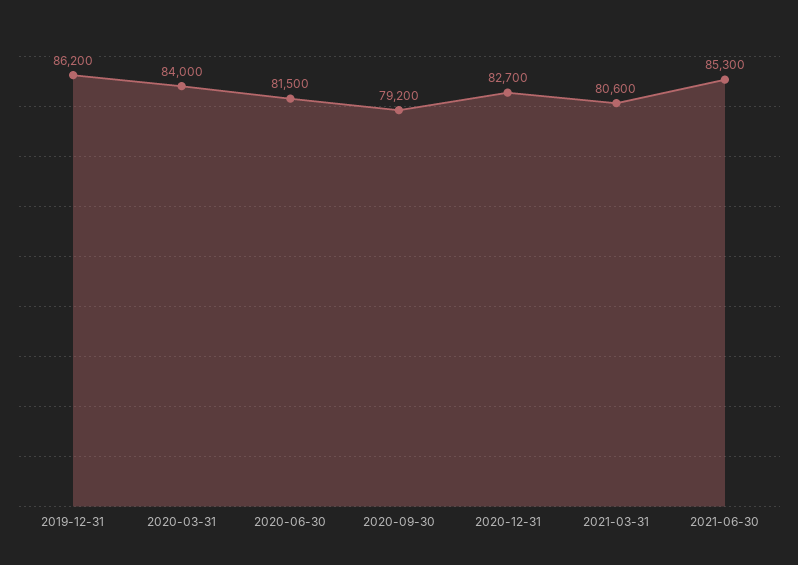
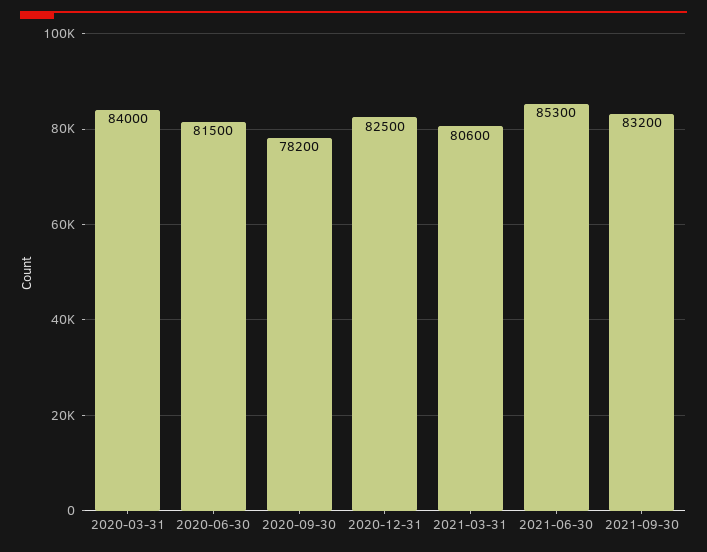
2019-12-31: 86200 -> none
2020-09-30: 79200 -> 78200
2020-12-31: 82700 -> 82500
2021-09-30: none -> 83200

